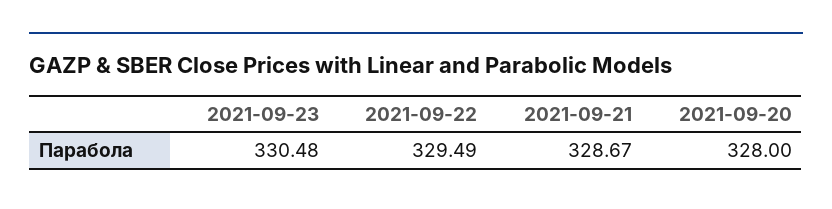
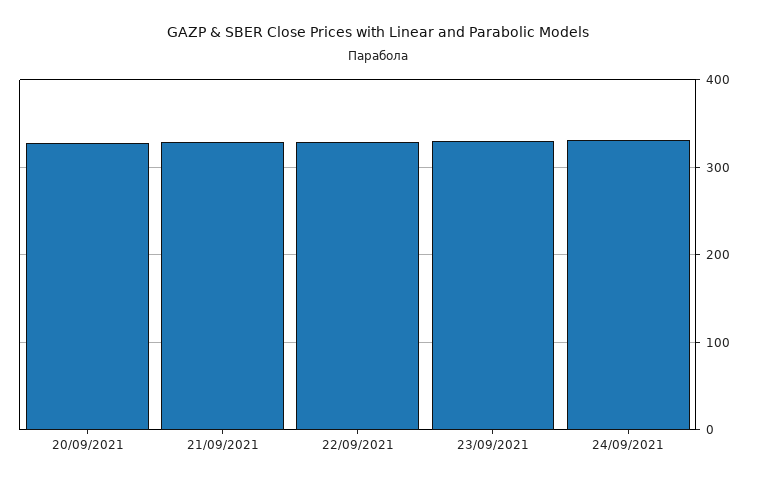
24/09/2021: none -> 330

